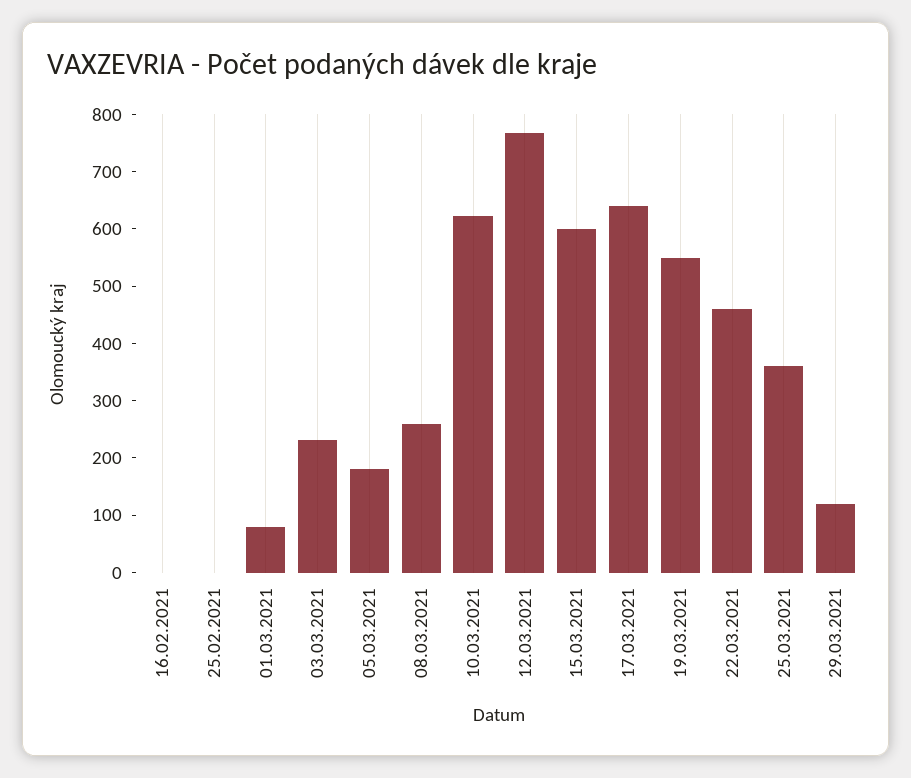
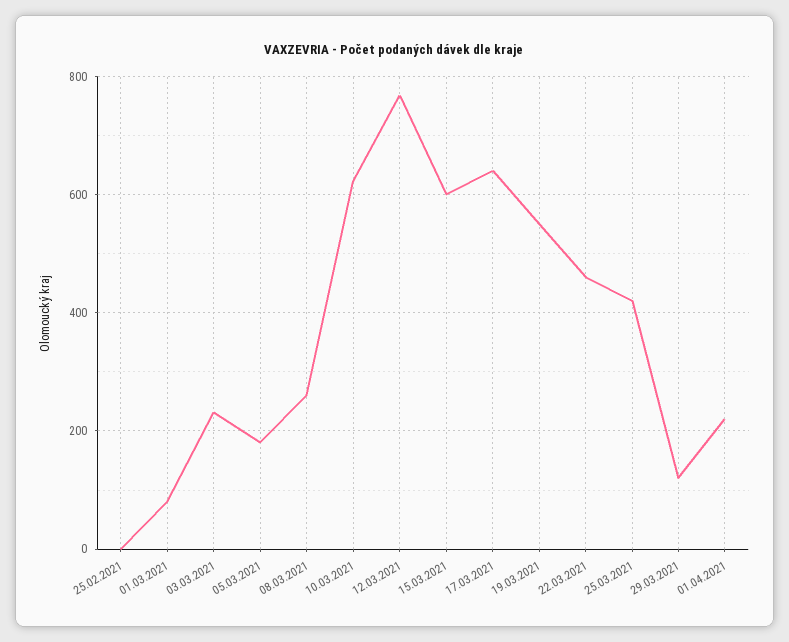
16.02.2021: 0 -> none
25.03.2021: 360 -> 420
01.04.2021: none -> 220

